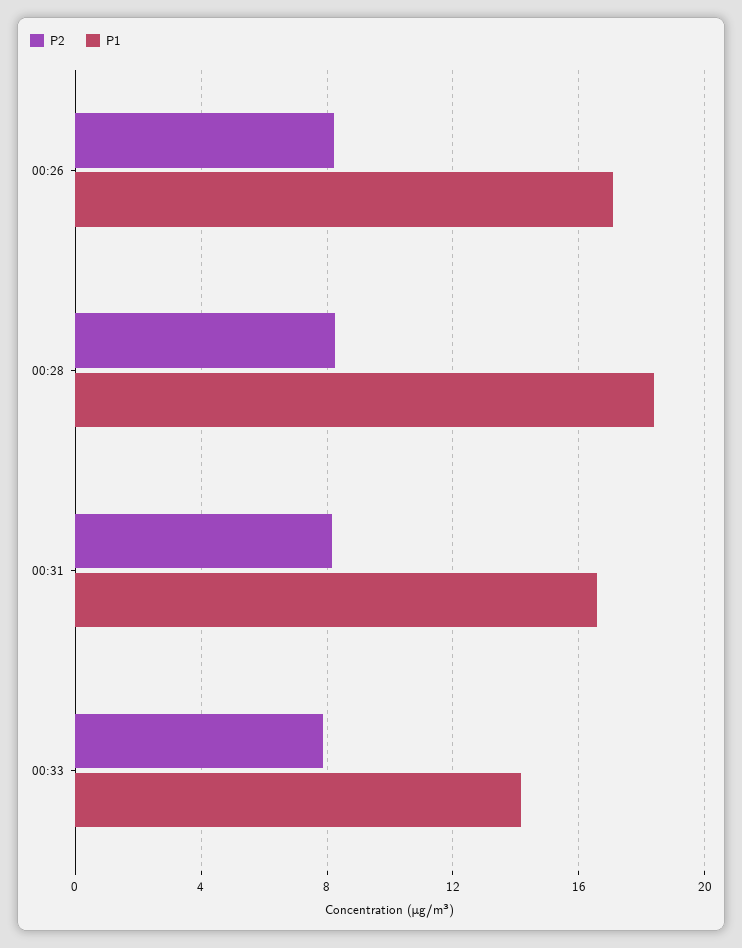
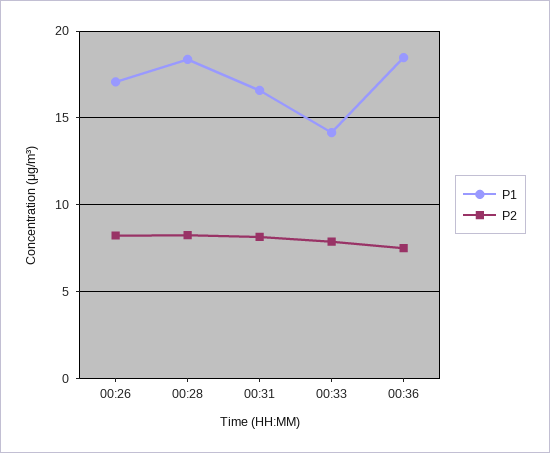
P1, 00:36: none -> 18.5
P2, 00:36: none -> 7.5

